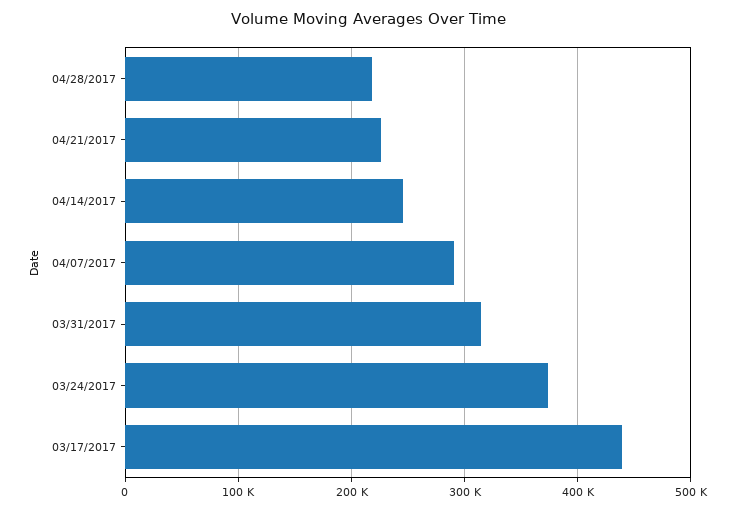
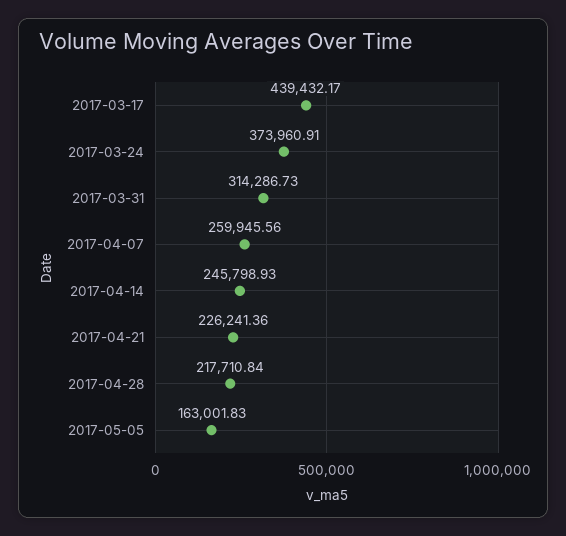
04/07/2017: 290000 -> 259945.56
2017-05-05: none -> 163001.83

